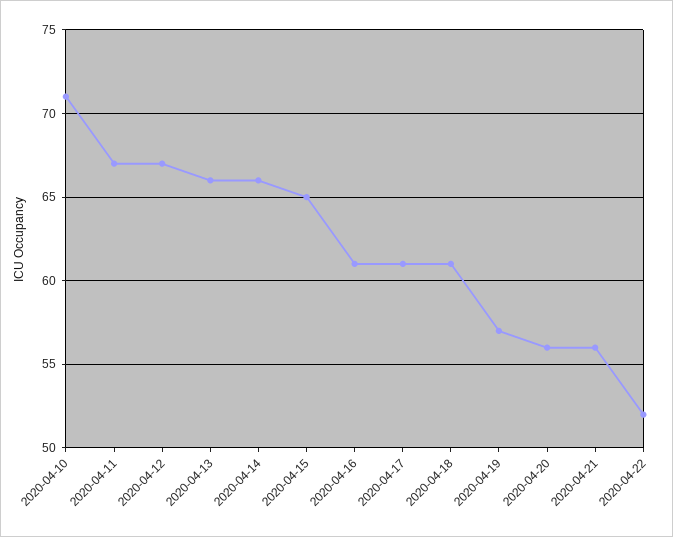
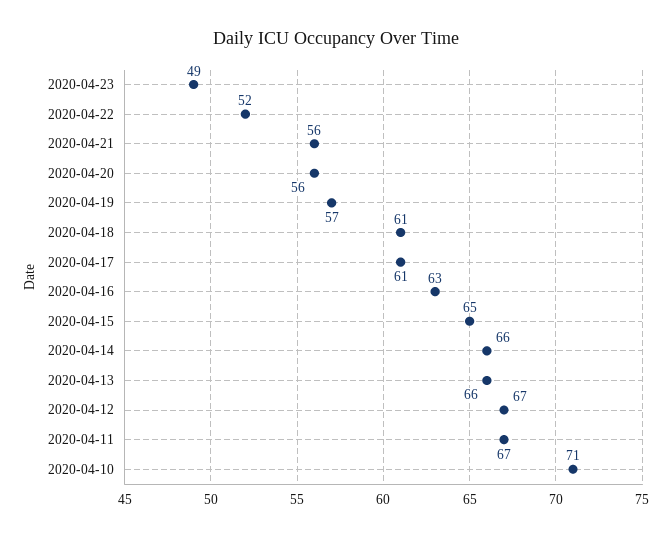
2020-04-16: 61 -> 63
2020-04-23: none -> 49

